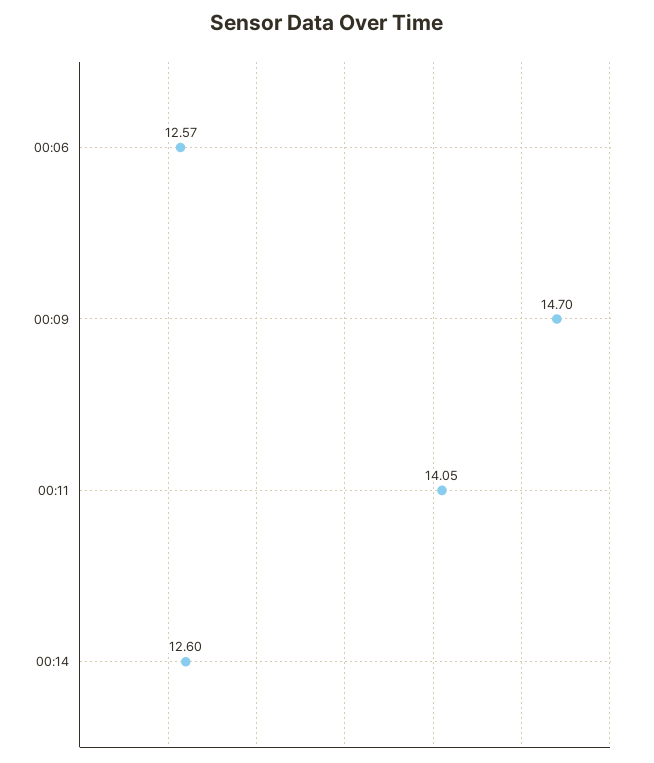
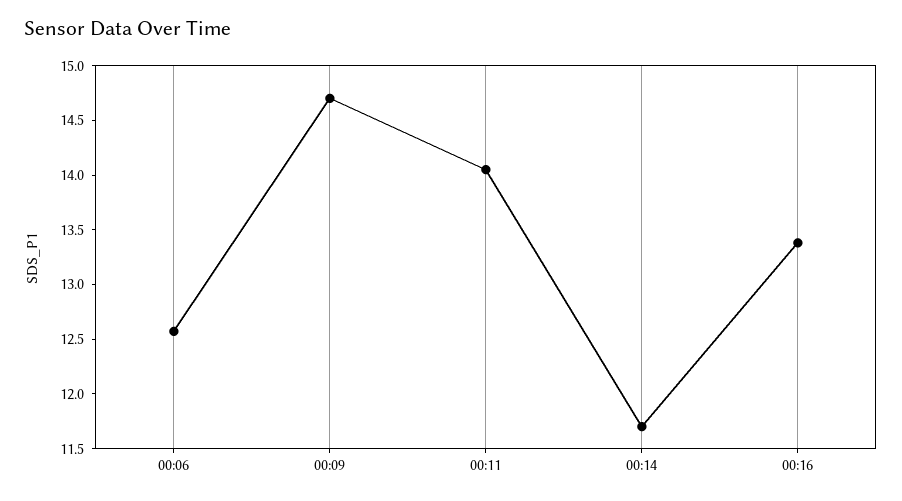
00:14: 12.6 -> 11.7
00:16: none -> 13.4

